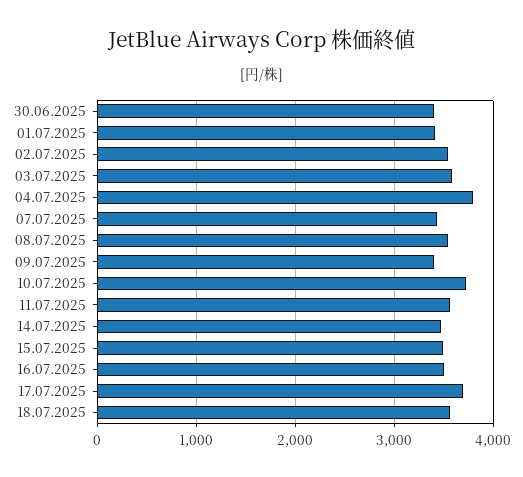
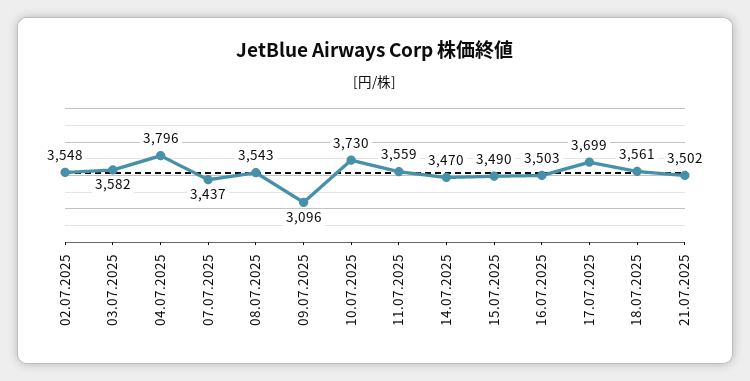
30.06.2025: 3400 -> none
01.07.2025: 3400 -> none
09.07.2025: 3400 -> 3096
21.07.2025: none -> 3502

